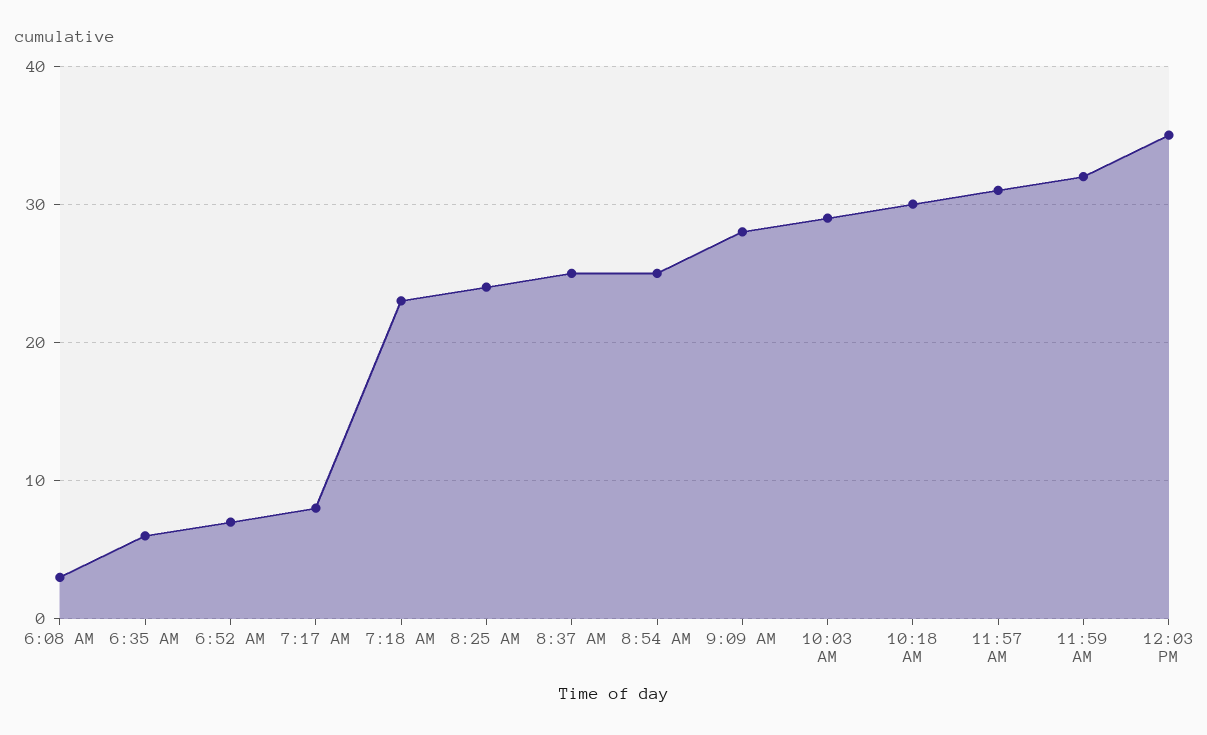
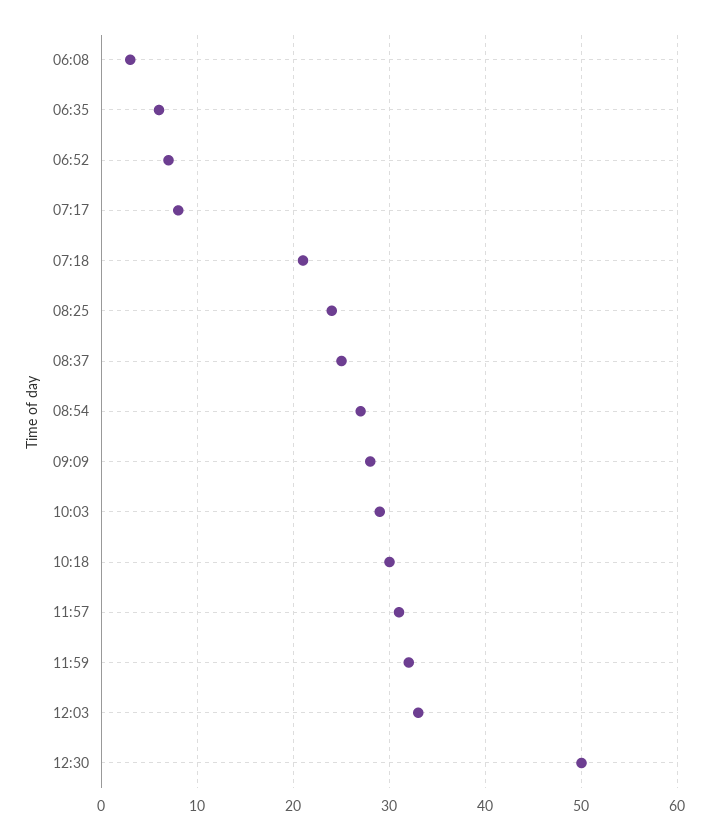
7:18 AM: 23 -> 21
8:54 AM: 25 -> 27
12:03 PM: 35 -> 33
12:30: none -> 50

